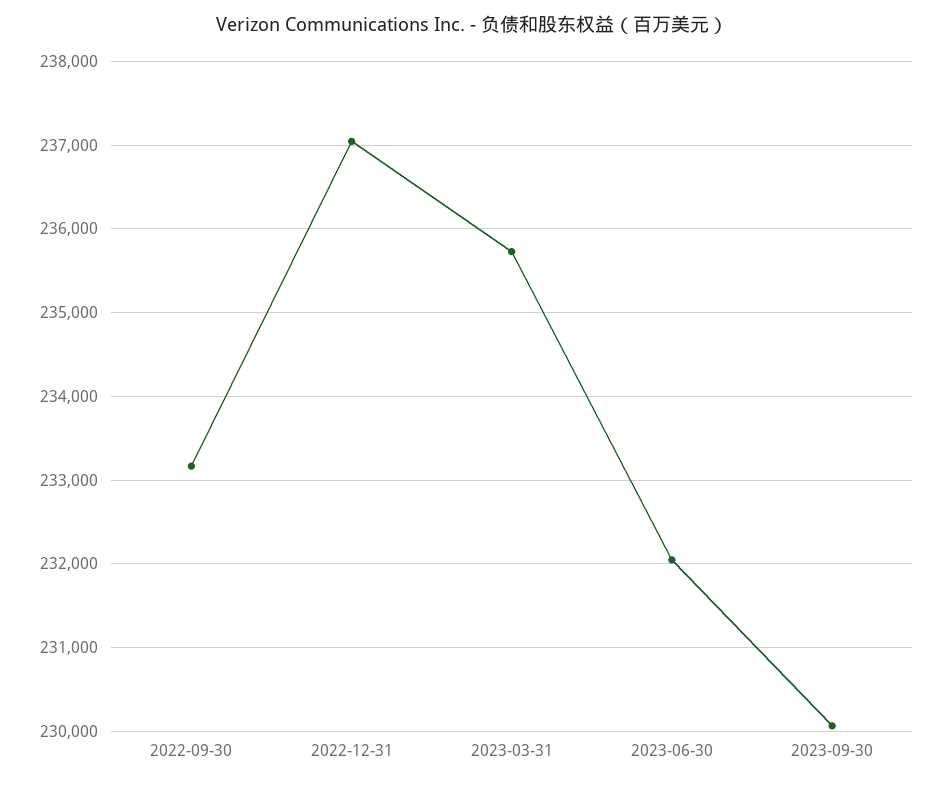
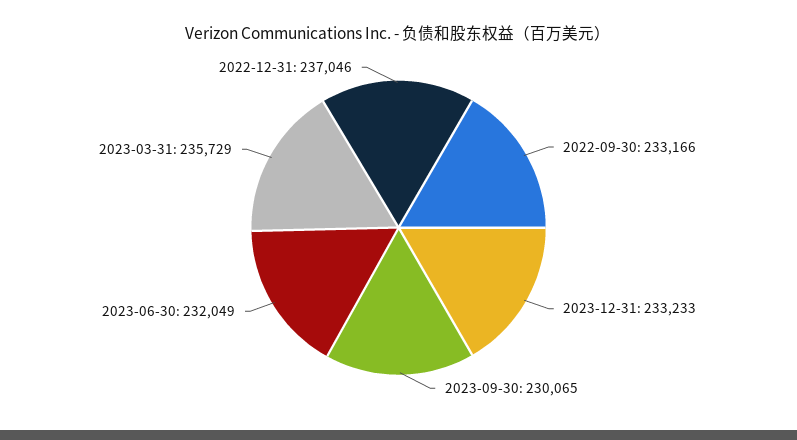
2023-12-31: none -> 233233

